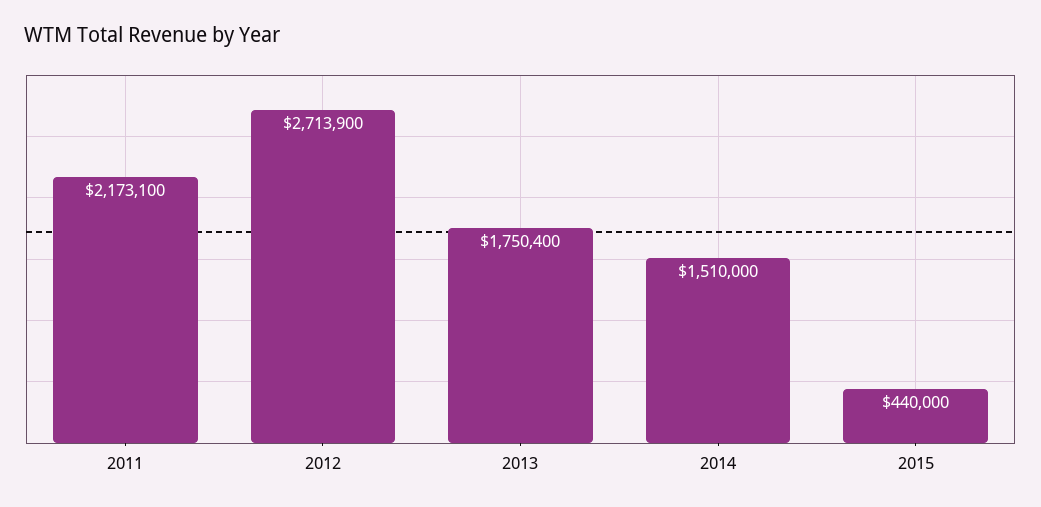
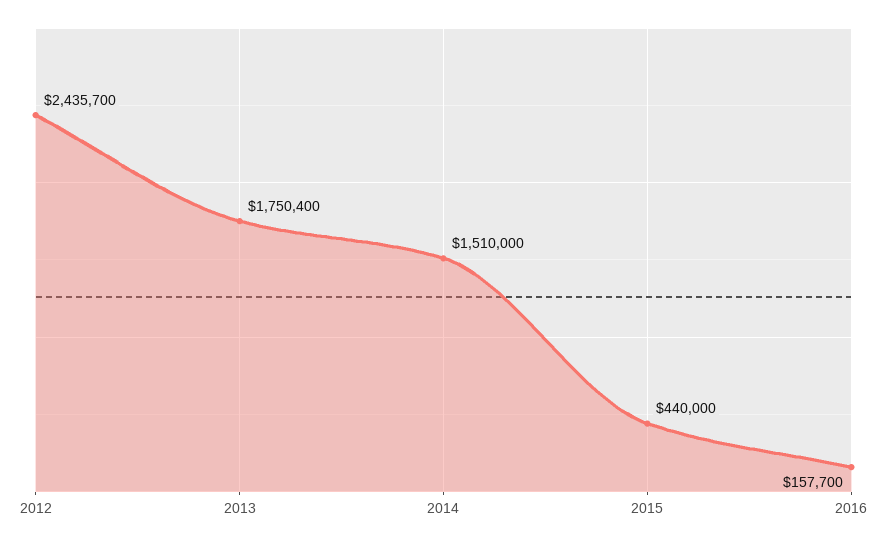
2011: 2173100 -> none
2012: 2713900 -> 2435700
2016: none -> 157700

